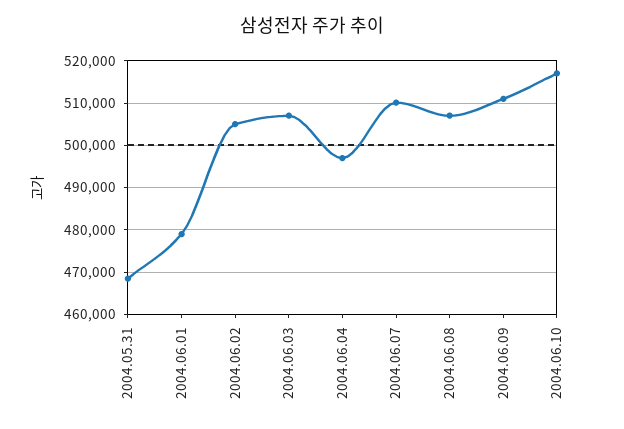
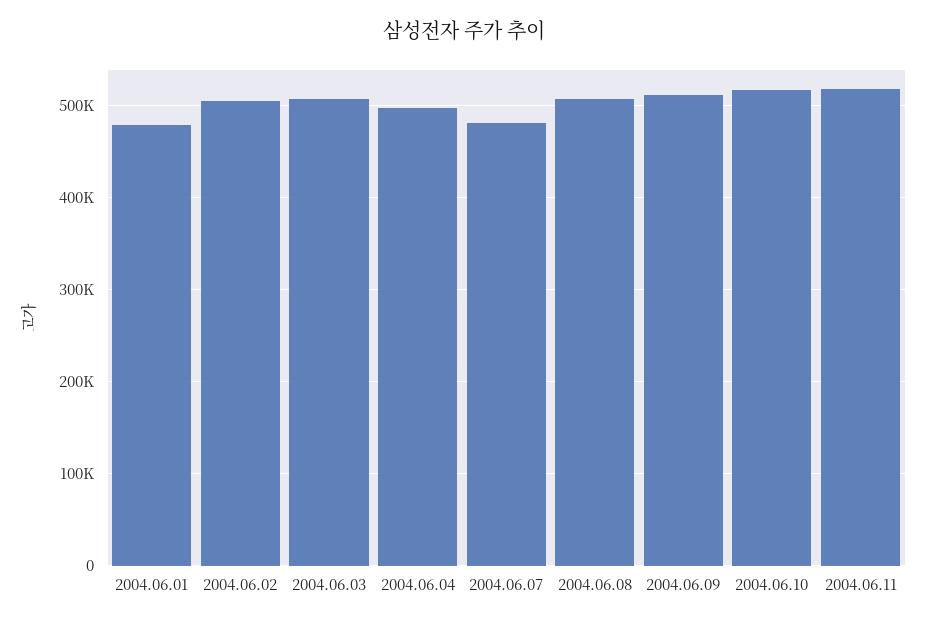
2004.05.31: 468000 -> none
2004.06.07: 510000 -> 480000
2004.06.11: none -> 520000

